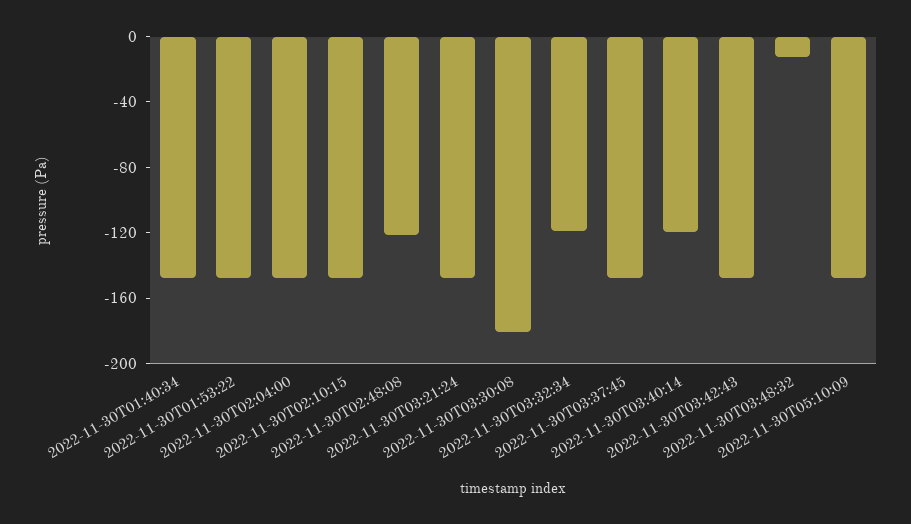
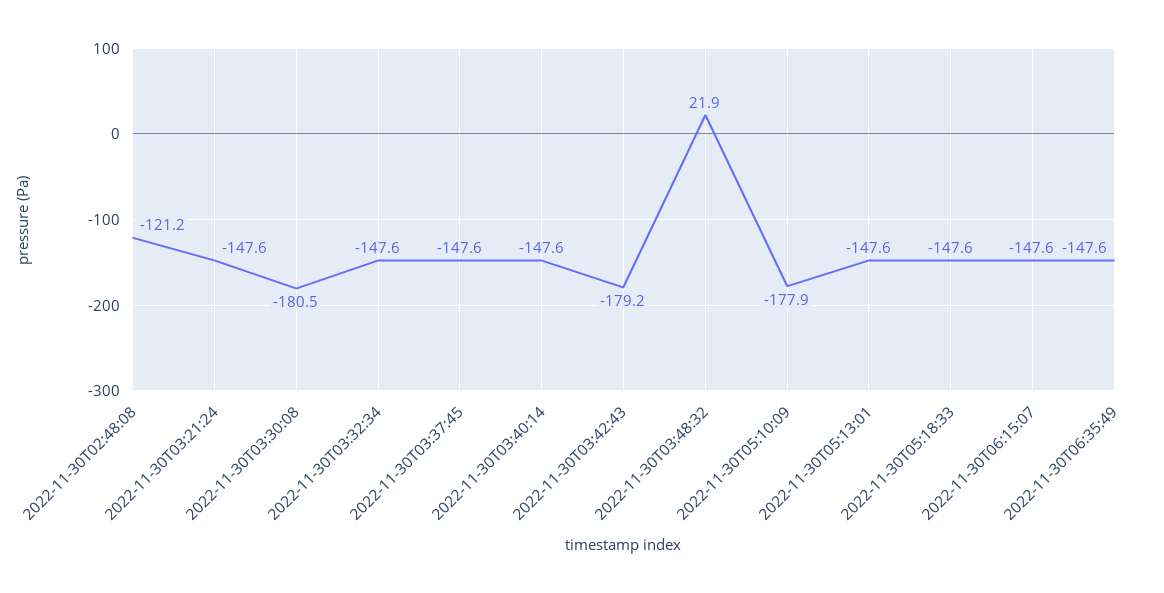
2022-11-30T01:40:34: -150 -> none
2022-11-30T01:53:22: -150 -> none
2022-11-30T02:04:00: -150 -> none
2022-11-30T02:10:15: -150 -> none
2022-11-30T03:32:34: -120 -> -147.6
2022-11-30T03:40:14: -120 -> -147.6
2022-11-30T03:42:43: -150 -> -179.2
2022-11-30T03:48:32: -10 -> 21.9
2022-11-30T05:10:09: -150 -> -177.9
2022-11-30T05:13:01: none -> -147.6
2022-11-30T05:18:33: none -> -147.6
2022-11-30T06:15:07: none -> -147.6
2022-11-30T06:35:49: none -> -147.6

